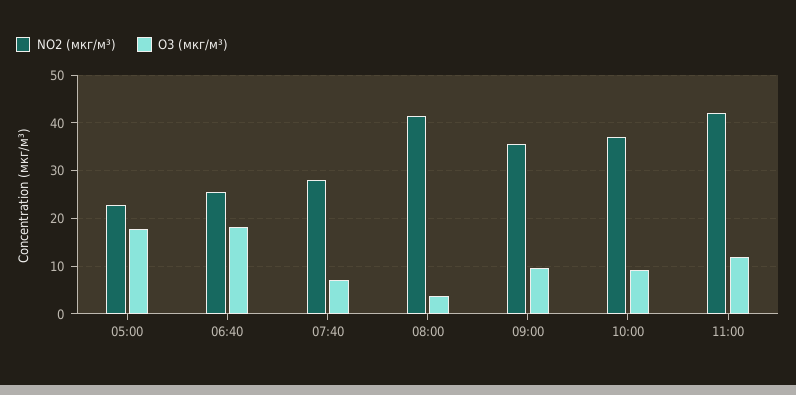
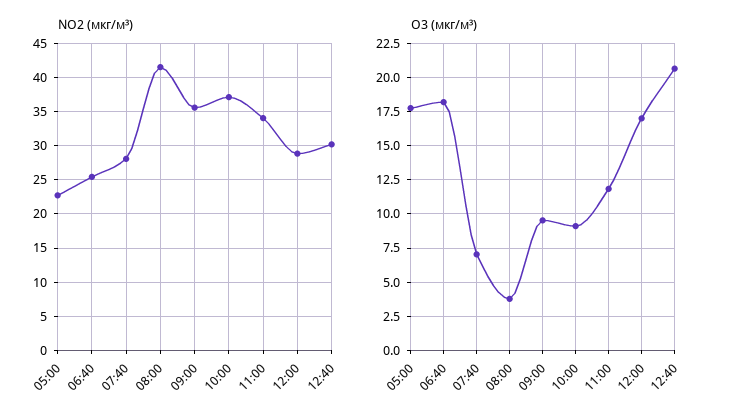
NO2 (мкг/м³), 11:00: 42 -> 34
NO2 (мкг/м³), 12:00: none -> 29
NO2 (мкг/м³), 12:40: none -> 30
O3 (мкг/м³), 12:00: none -> 17
O3 (мкг/м³), 12:40: none -> 20.5

